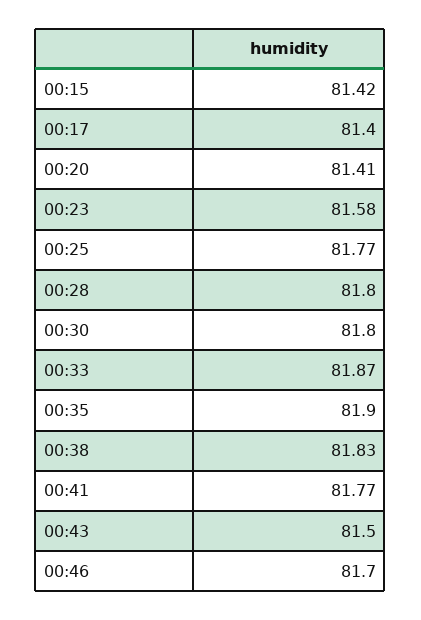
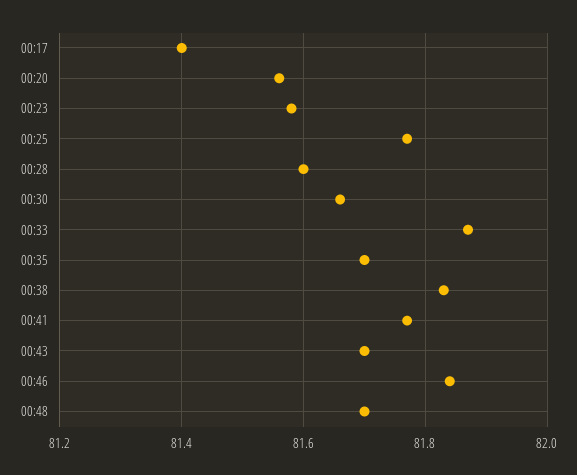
00:15: 81.42 -> none
00:20: 81.41 -> 81.55
00:28: 81.8 -> 81.6
00:30: 81.8 -> 81.65
00:35: 81.9 -> 81.7
00:43: 81.5 -> 81.7
00:46: 81.7 -> 81.85
00:48: none -> 81.7

